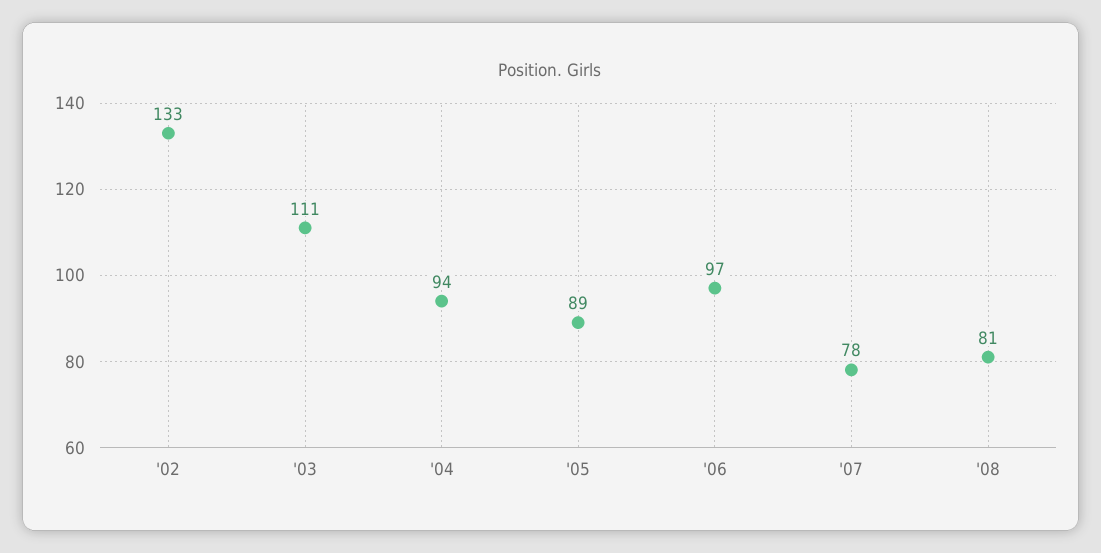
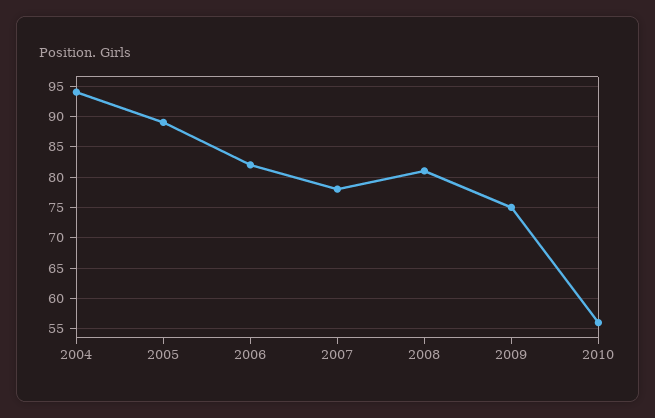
'02: 133 -> none
'03: 111 -> none
'06: 97 -> 82
2009: none -> 75
2010: none -> 56

